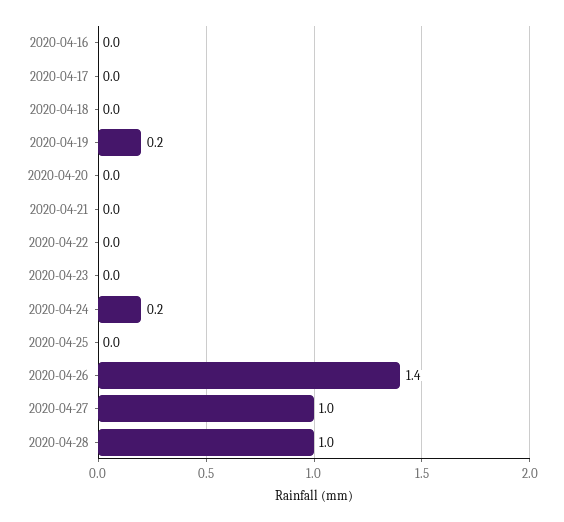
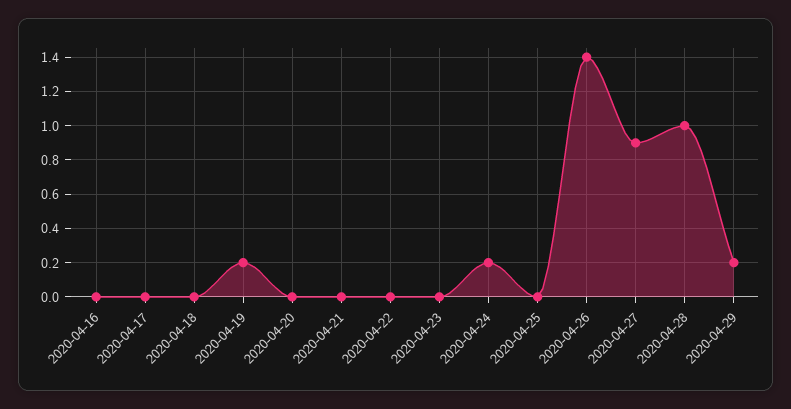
2020-04-27: 1 -> 0.9
2020-04-29: none -> 0.2

